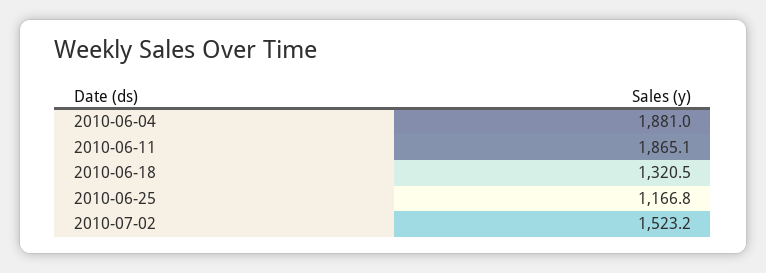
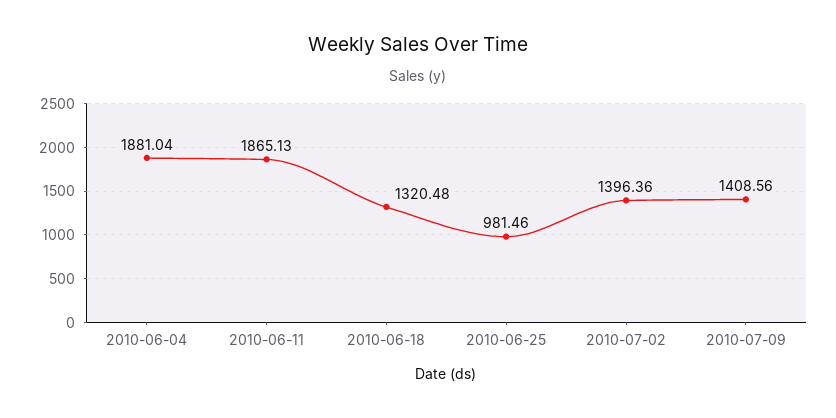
2010-06-25: 1166.8 -> 981.46
2010-07-02: 1523.2 -> 1396.36
2010-07-09: none -> 1408.56

